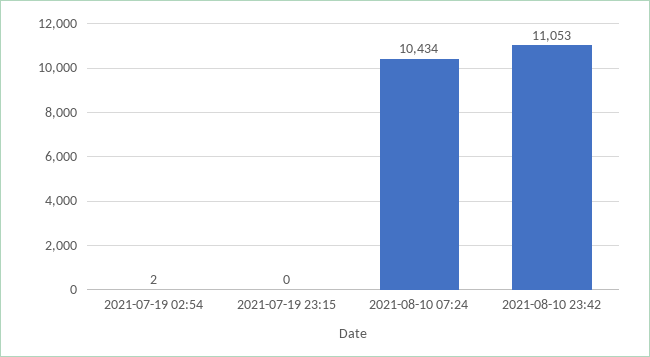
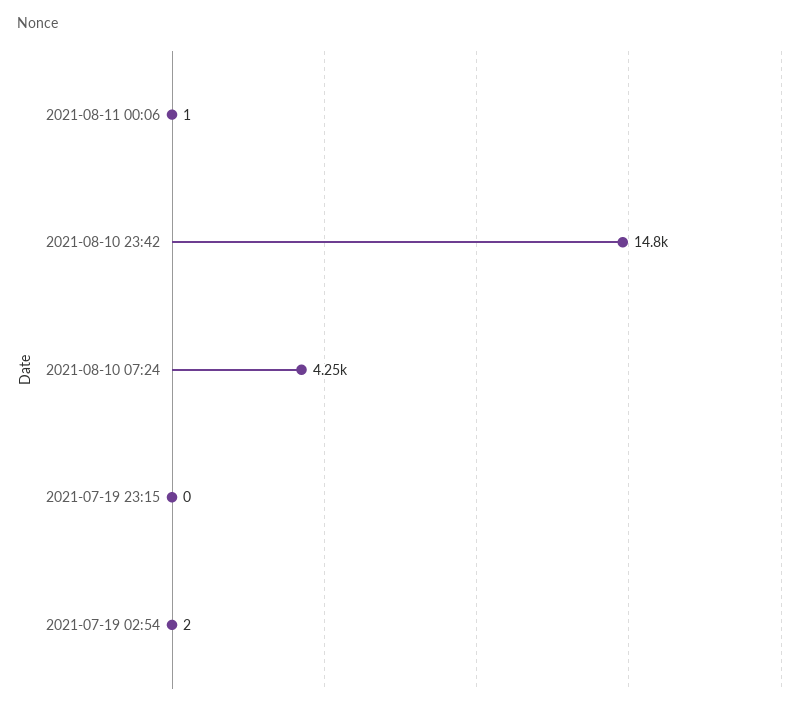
2021-08-10 07:24: 10434 -> 4250
2021-08-10 23:42: 11053 -> 14800
2021-08-11 00:06: none -> 1

